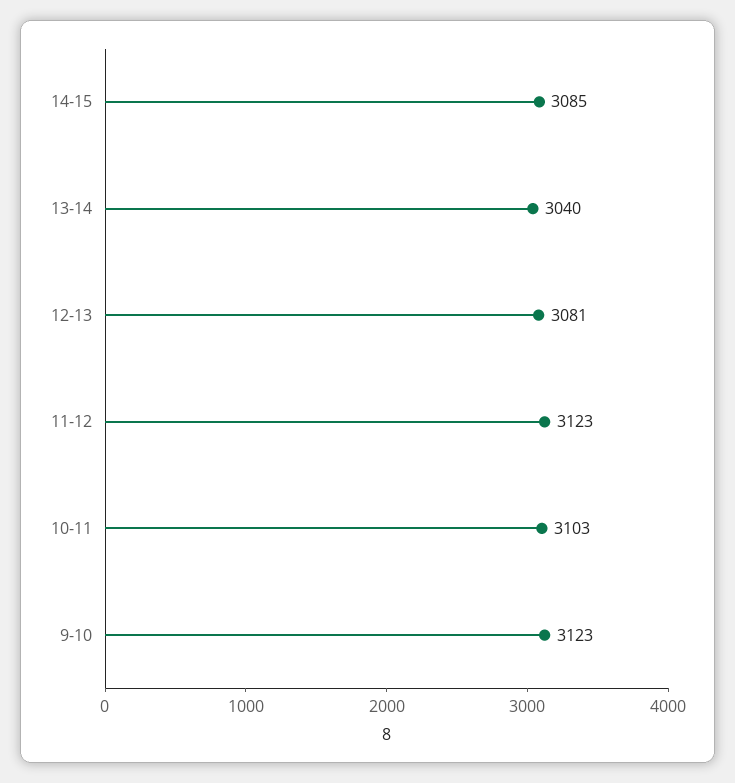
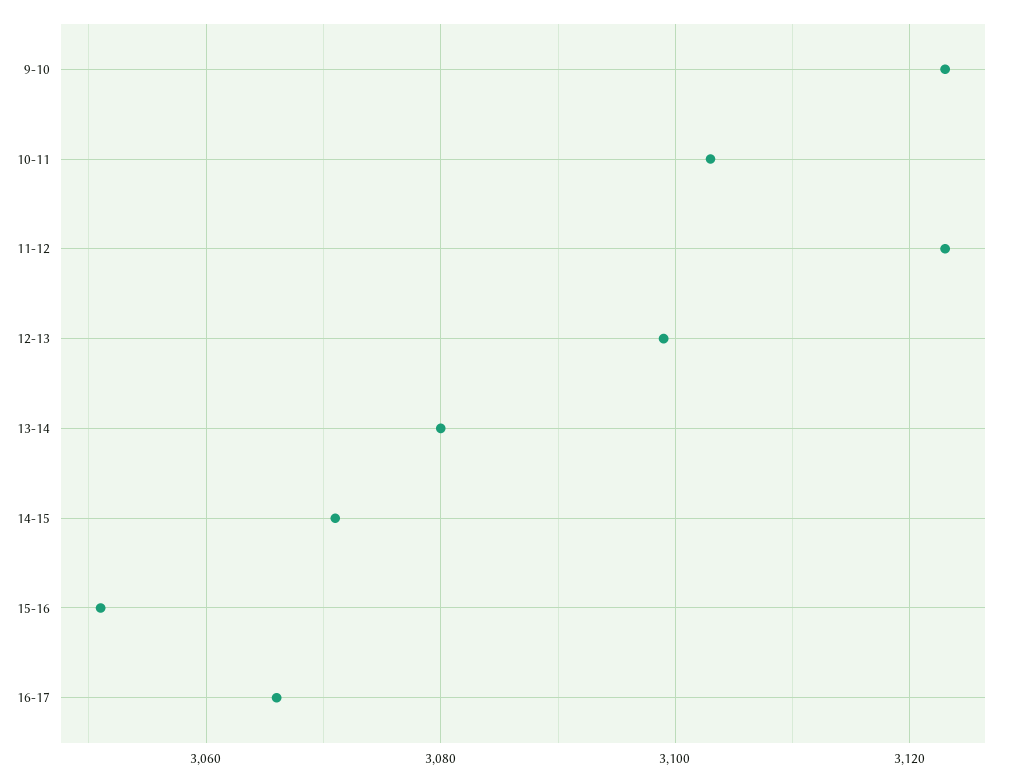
14-15: 3085 -> 3070
13-14: 3040 -> 3080
12-13: 3081 -> 3100
15-16: none -> 3050
16-17: none -> 3065

